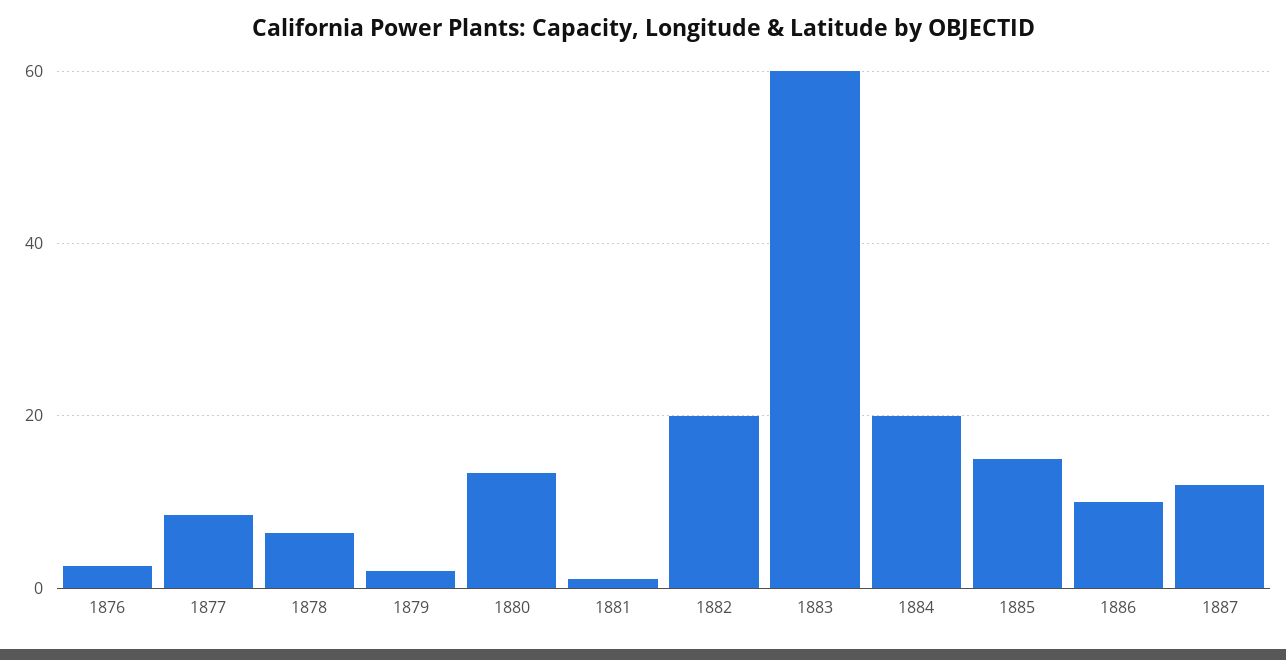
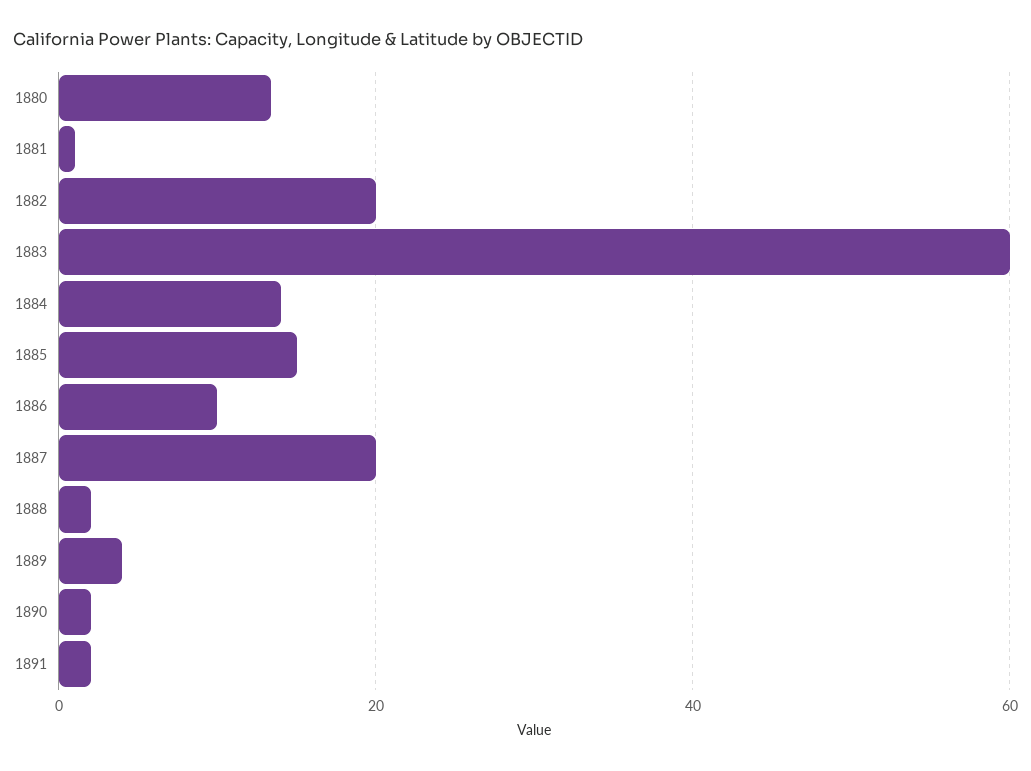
1876: 2 -> none
1877: 8 -> none
1878: 6 -> none
1879: 2 -> none
1884: 20 -> 14
1887: 12 -> 20
1888: none -> 2
1889: none -> 4
1890: none -> 2
1891: none -> 2

